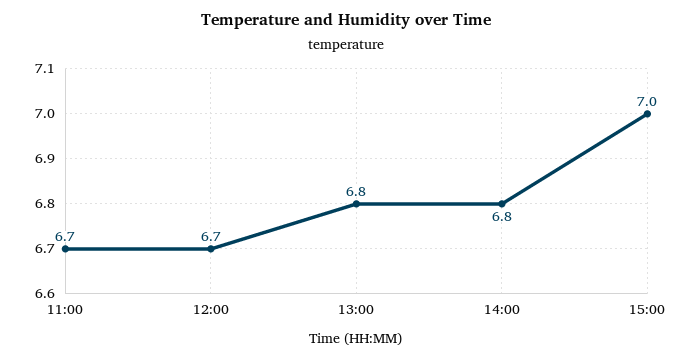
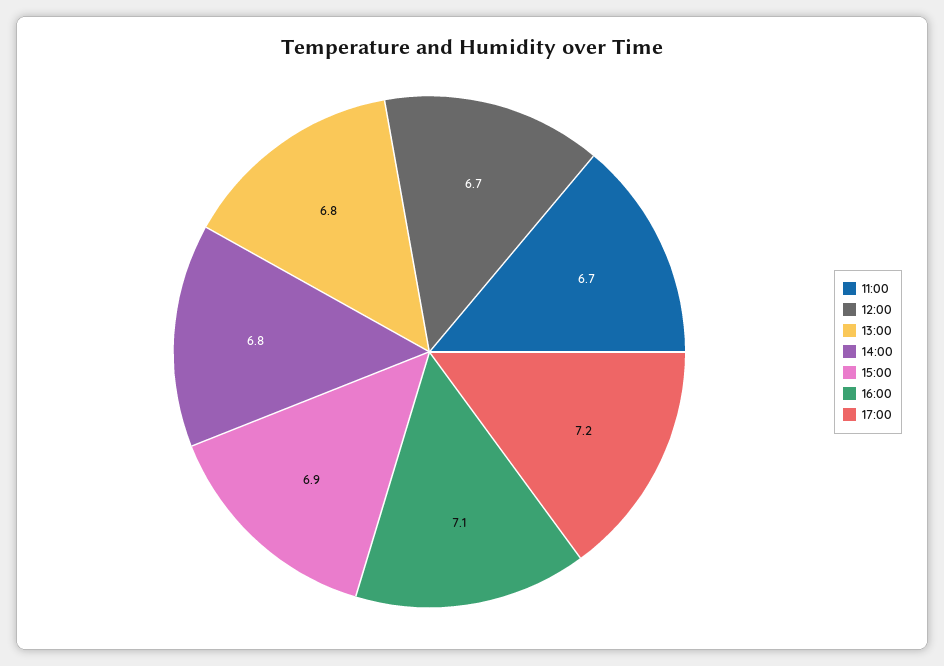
15:00: 7 -> 6.9
16:00: none -> 7.1
17:00: none -> 7.2

